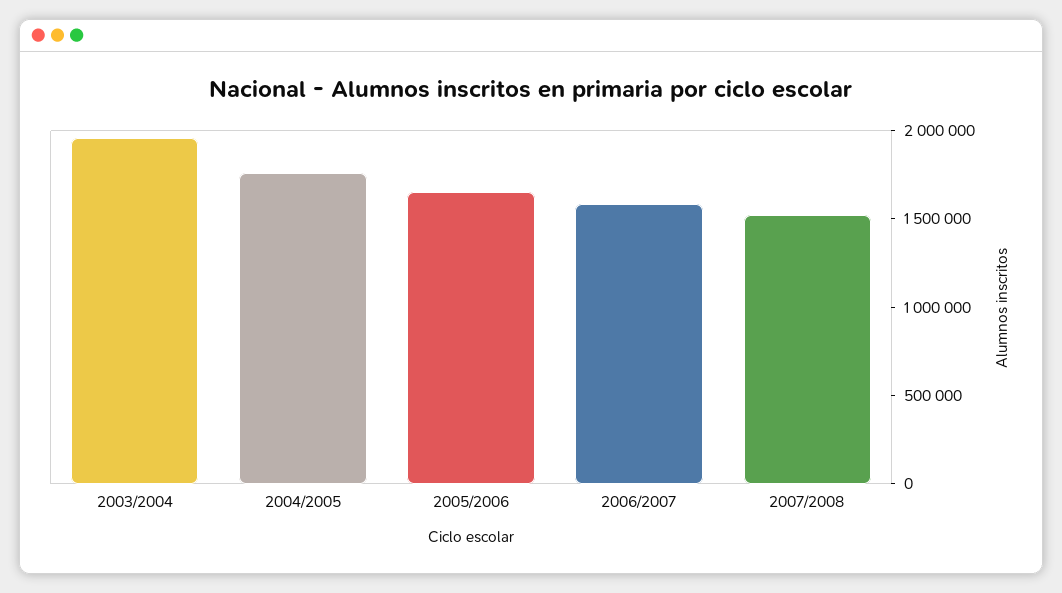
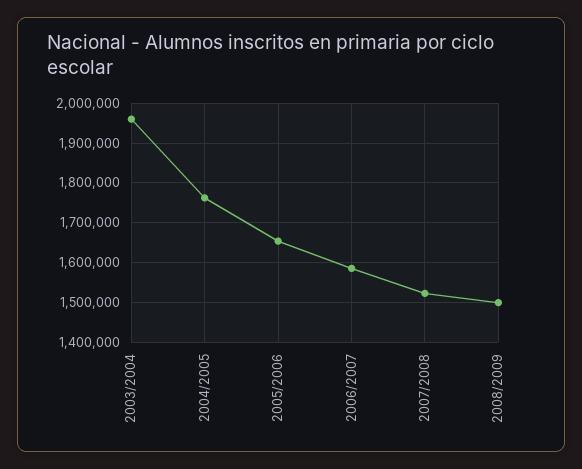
2008/2009: none -> 1500000

